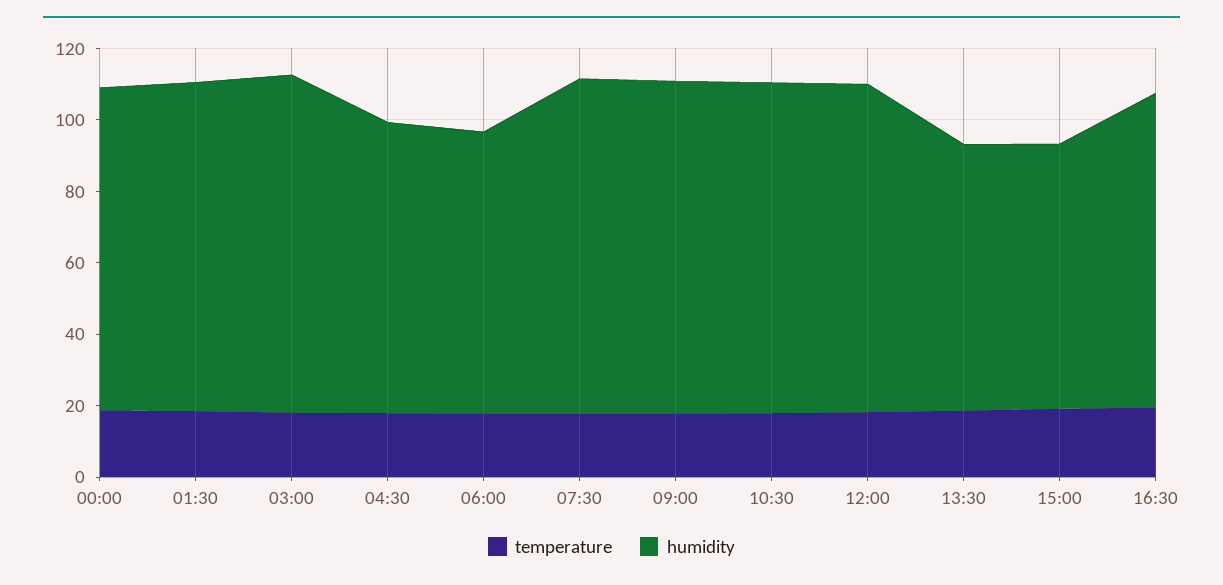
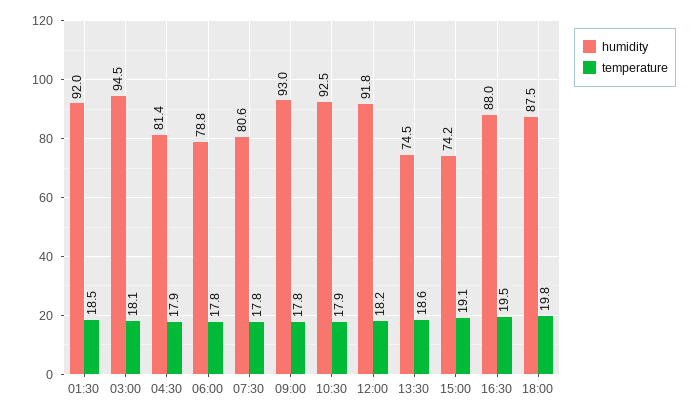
temperature, 00:00: 20 -> none
humidity, 00:00: 90 -> none
humidity, 07:30: 95 -> 80.6
humidity, 18:00: none -> 87.5
temperature, 18:00: none -> 19.8

